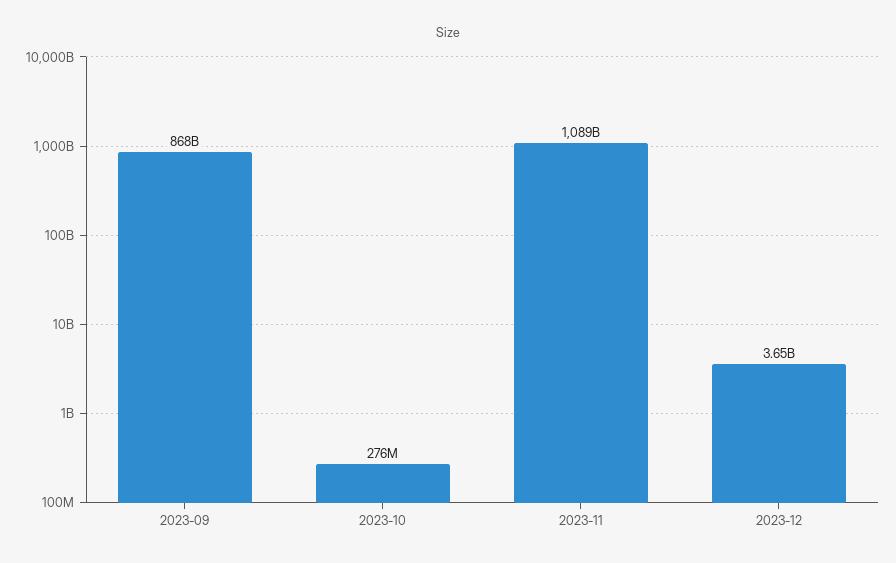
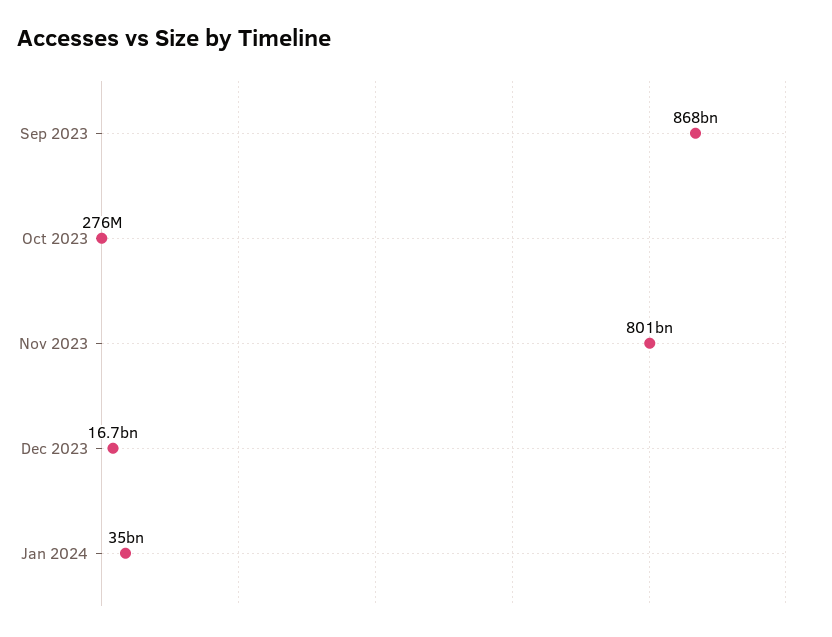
2023-11: 1089000000000 -> 801000000000
2023-12: 3650000000 -> 16700000000
Jan 2024: none -> 35000000000

